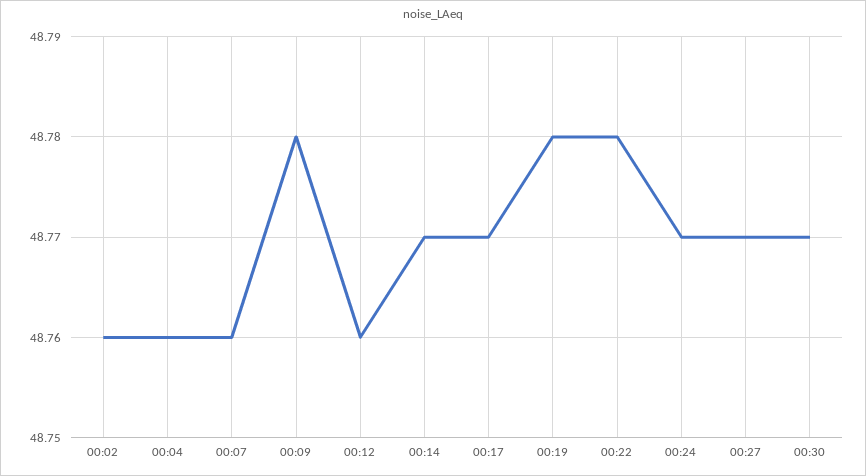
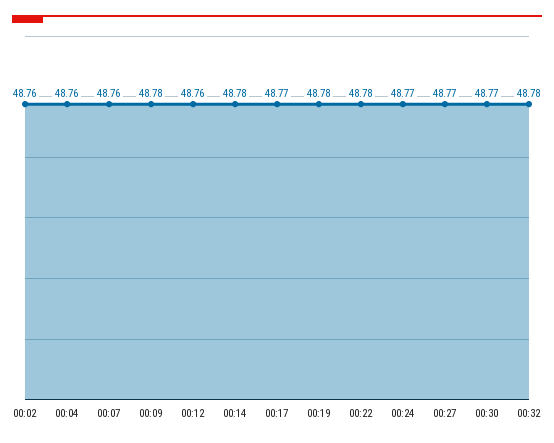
00:14: 48.77 -> 48.78
00:32: none -> 48.78

